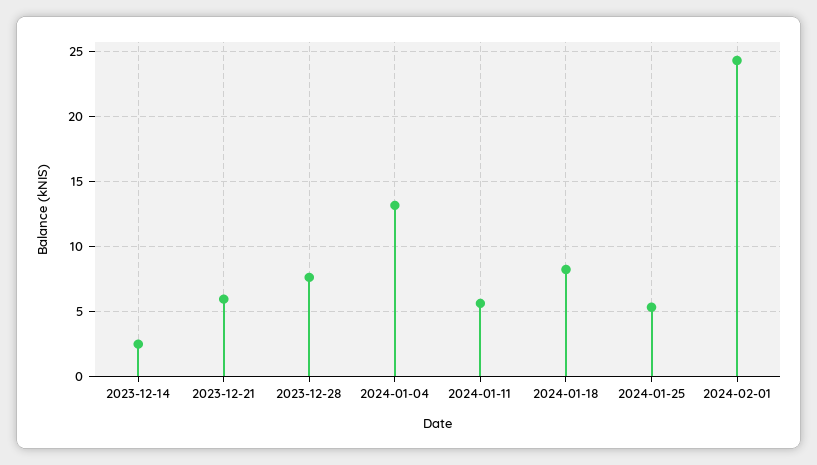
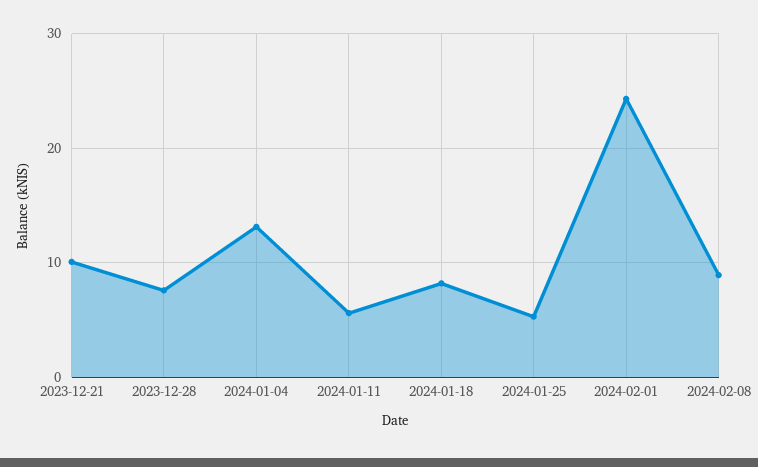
2023-12-14: 2.5 -> none
2023-12-21: 6 -> 10
2024-02-08: none -> 9

